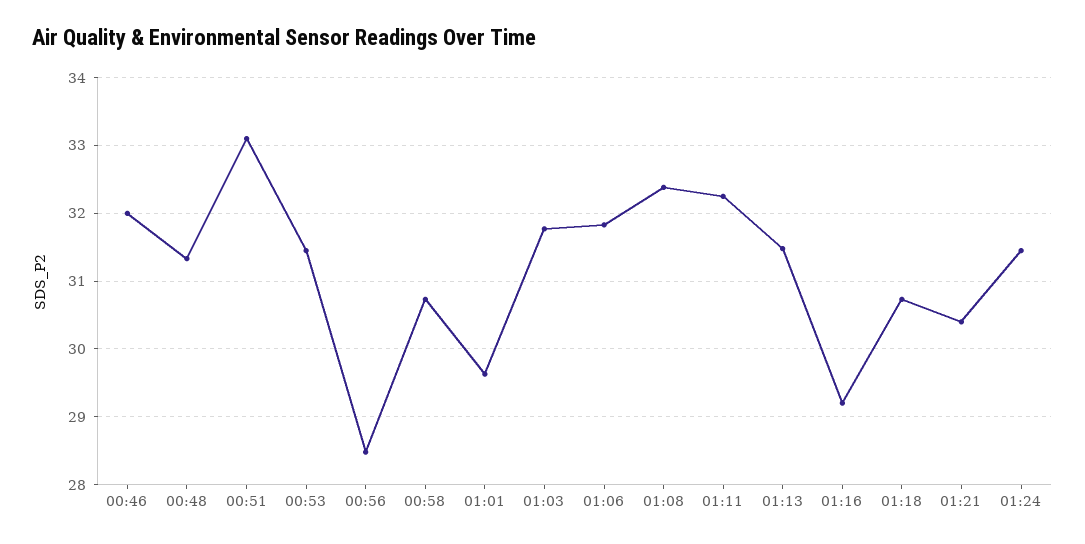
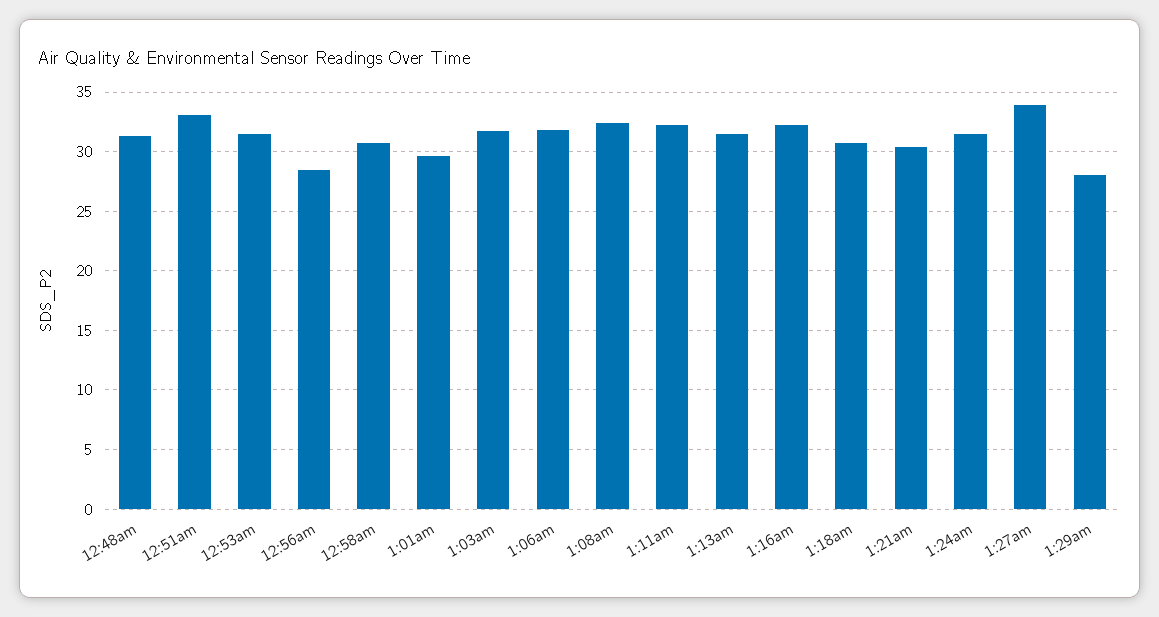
00:46: 32 -> none
01:16: 29.2 -> 32
1:27am: none -> 34
1:29am: none -> 28

